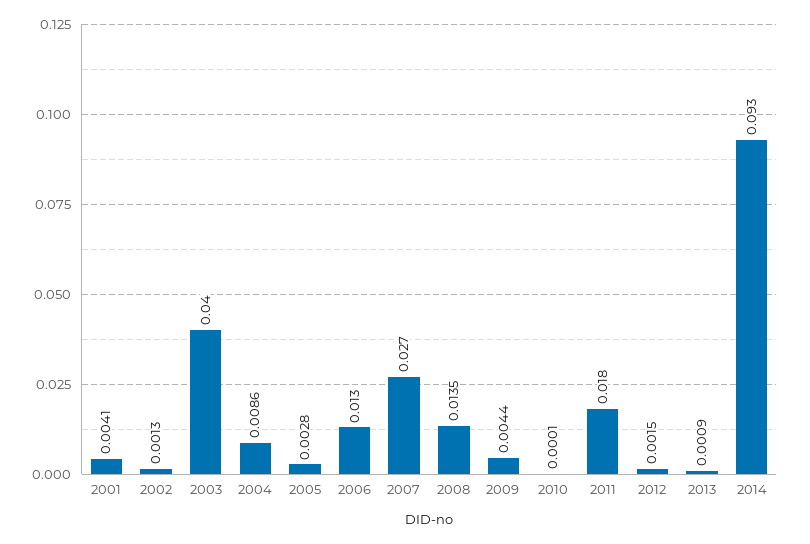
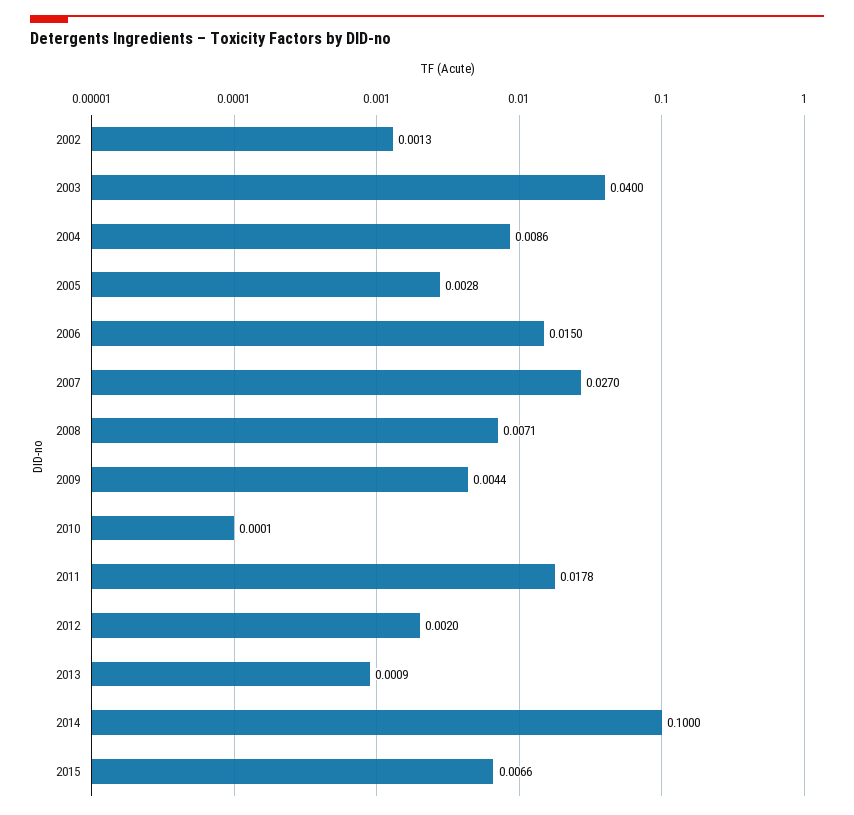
2001: 0.0041 -> none
2006: 0.013 -> 0.015
2008: 0.0135 -> 0.0071
2011: 0.018 -> 0.0178
2012: 0.0015 -> 0.002
2014: 0.093 -> 0.1
2015: none -> 0.0066

